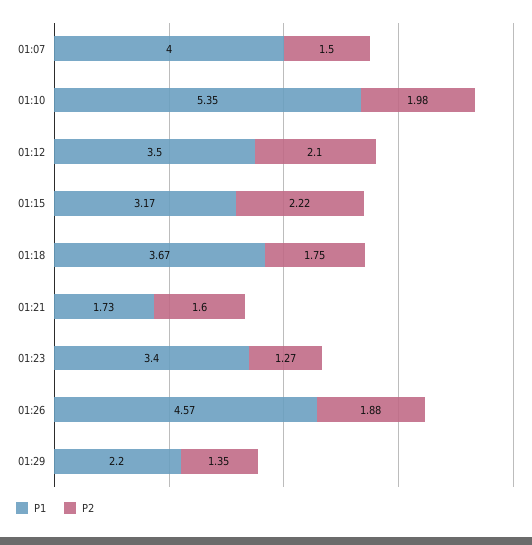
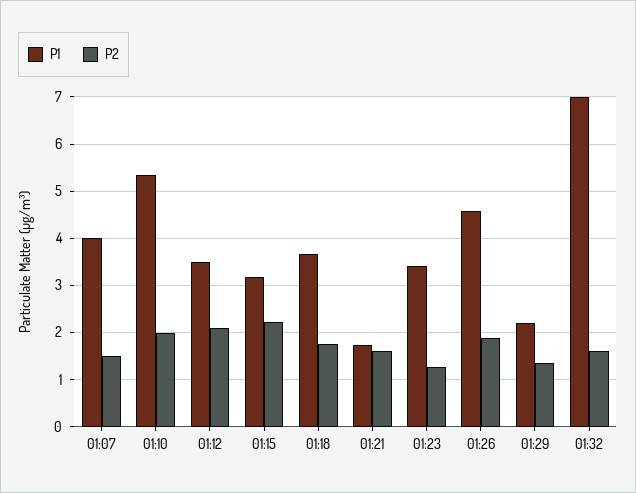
P1, 01:32: none -> 7
P2, 01:32: none -> 1.6

